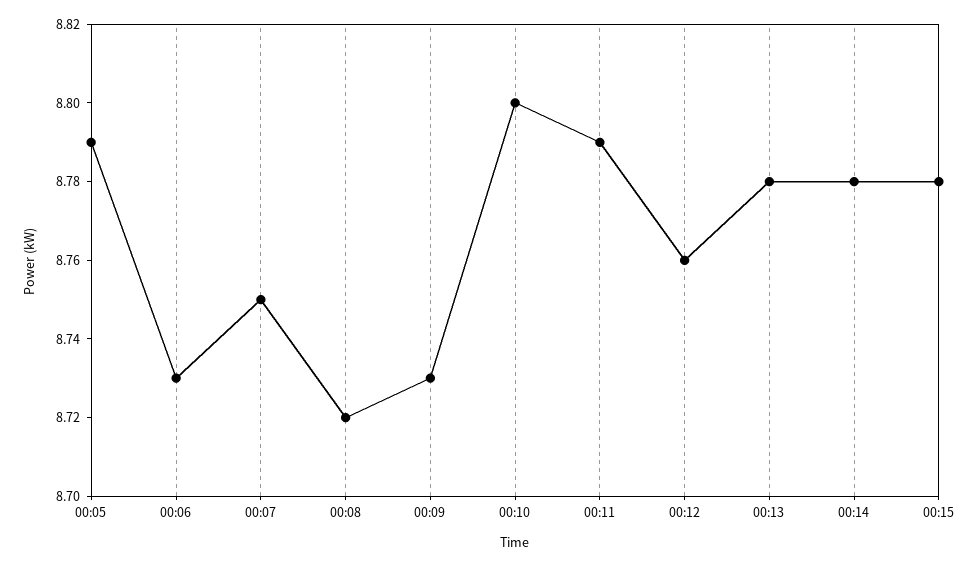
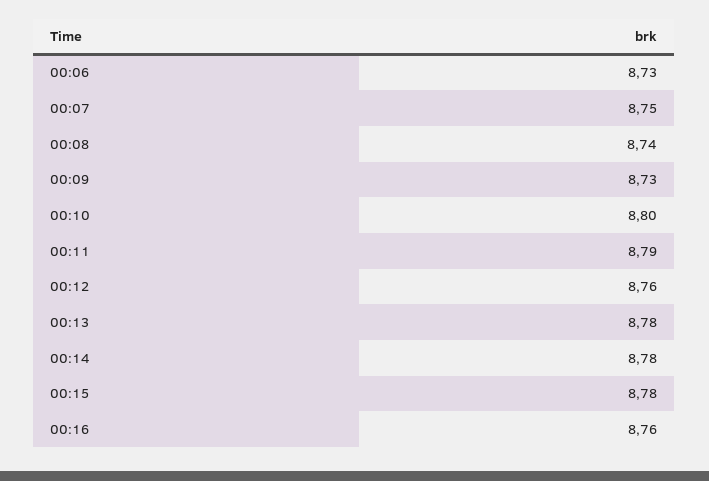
00:05: 8.79 -> none
00:08: 8.72 -> 8.74
00:16: none -> 8.76

